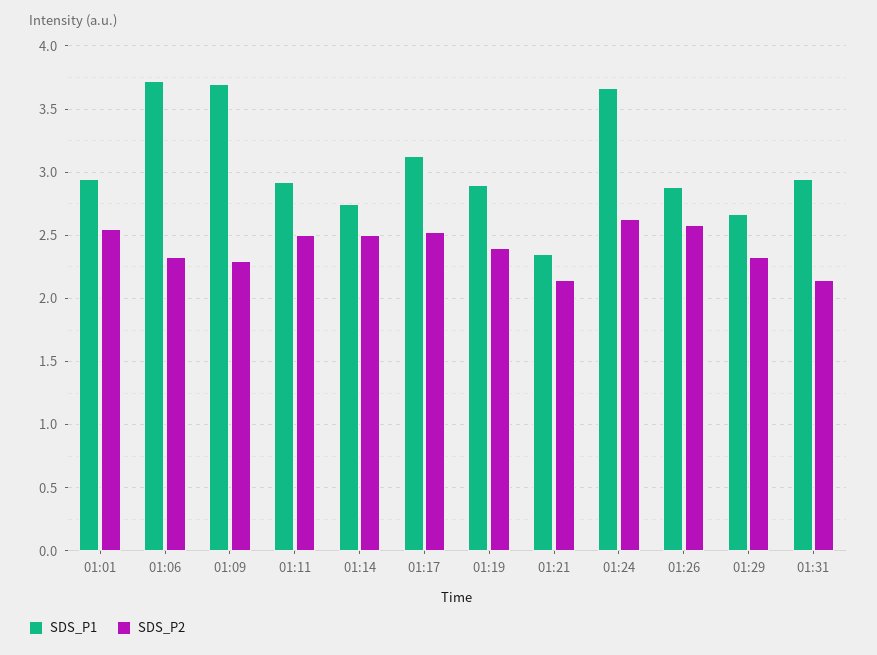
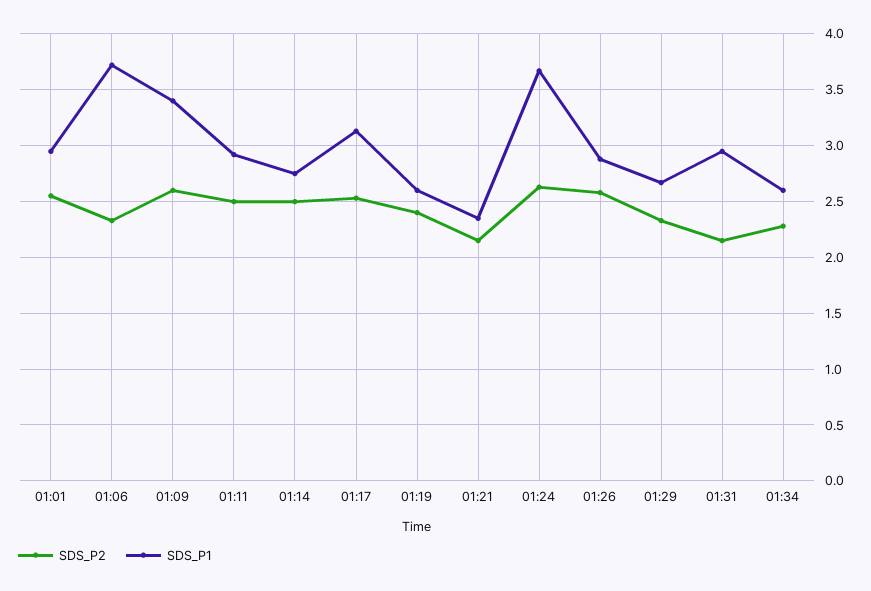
SDS_P1, 01:09: 3.7 -> 3.4
SDS_P2, 01:09: 2.3 -> 2.6
SDS_P1, 01:19: 2.9 -> 2.6
SDS_P2, 01:34: none -> 2.3
SDS_P1, 01:34: none -> 2.6

